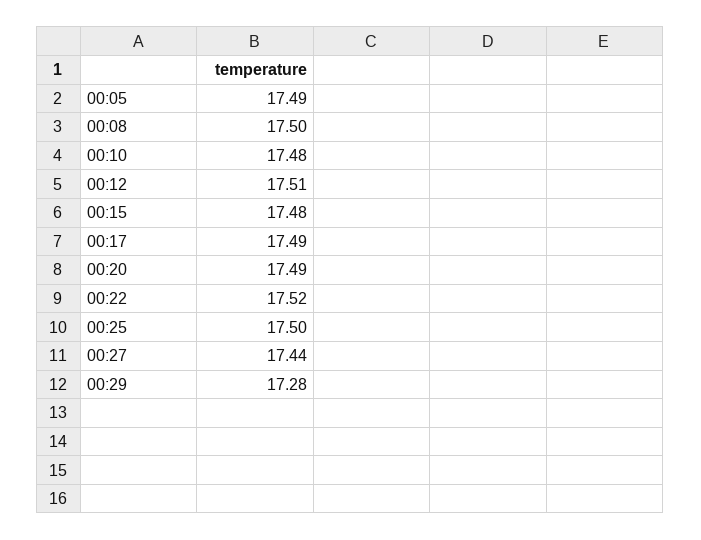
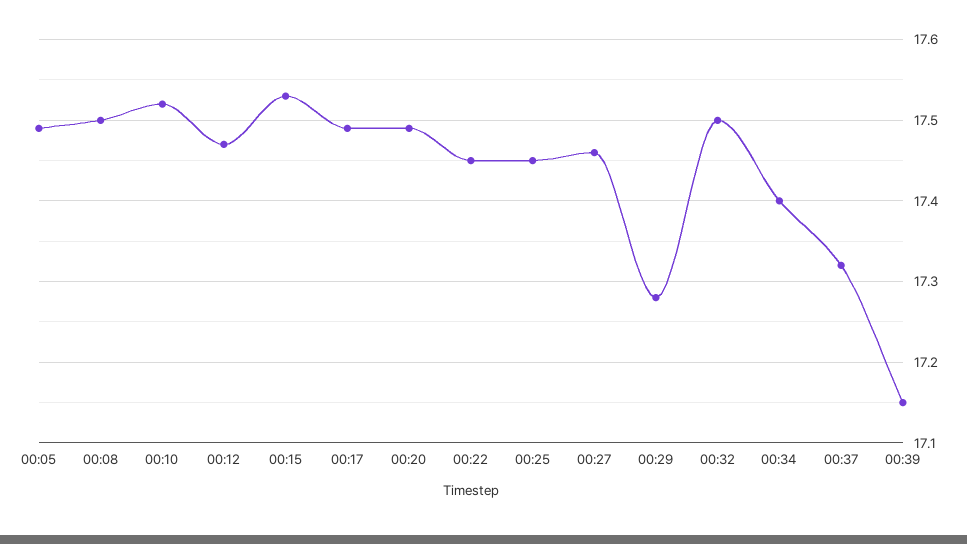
00:10: 17.48 -> 17.52
00:12: 17.51 -> 17.47
00:15: 17.48 -> 17.53
00:22: 17.52 -> 17.45
00:25: 17.5 -> 17.45
00:27: 17.44 -> 17.46
00:32: none -> 17.5
00:34: none -> 17.4
00:37: none -> 17.32
00:39: none -> 17.15

